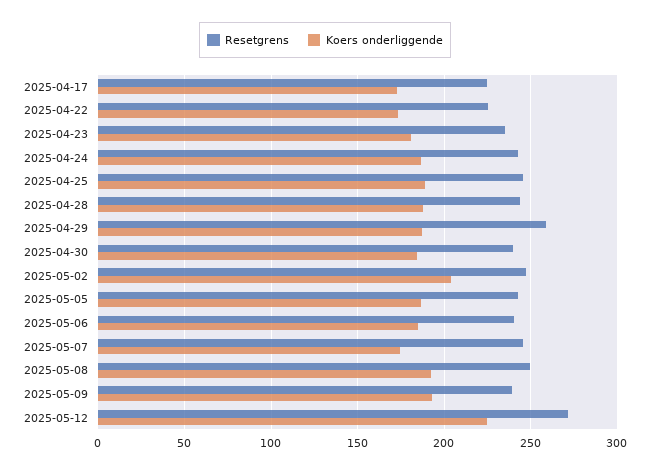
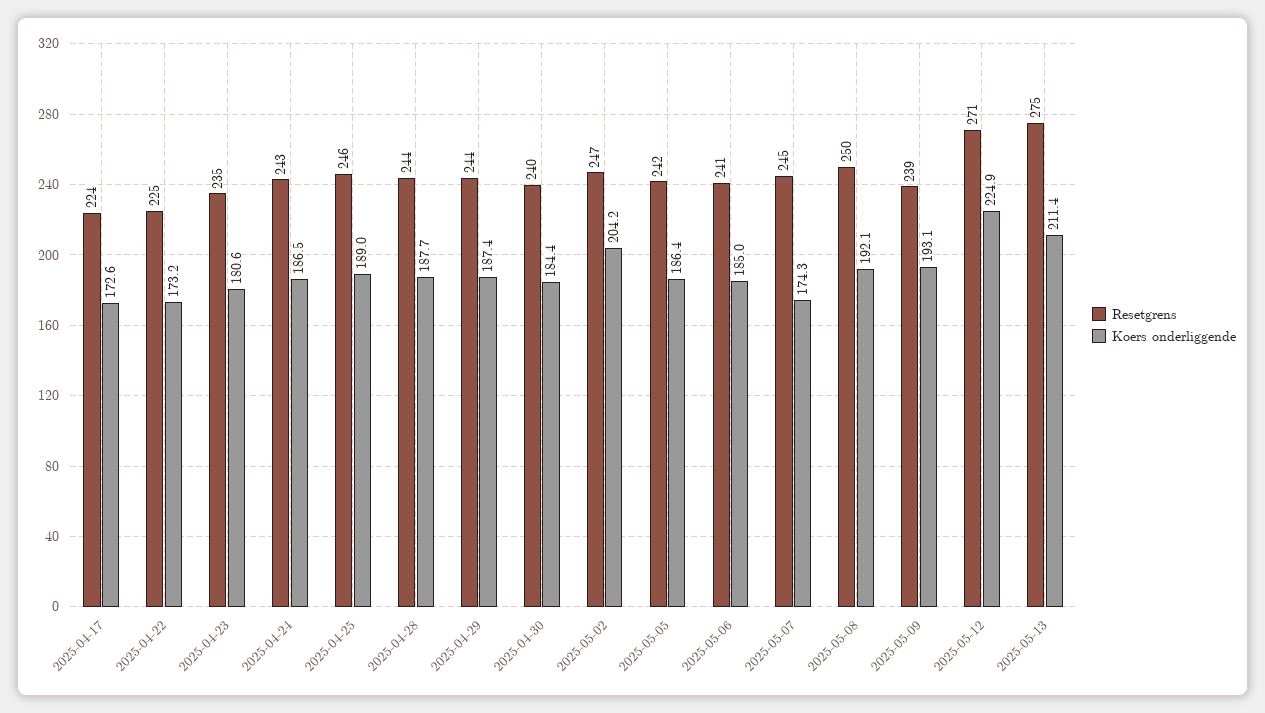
Resetgrens, 2025-04-29: 260 -> 244
Resetgrens, 2025-05-13: none -> 275
Koers onderliggende, 2025-05-13: none -> 211.4

